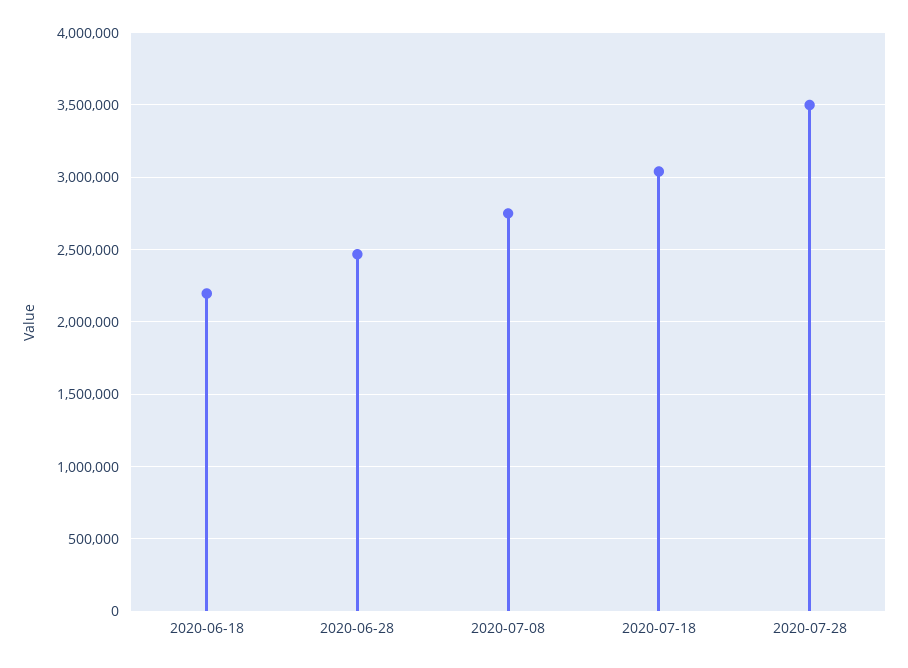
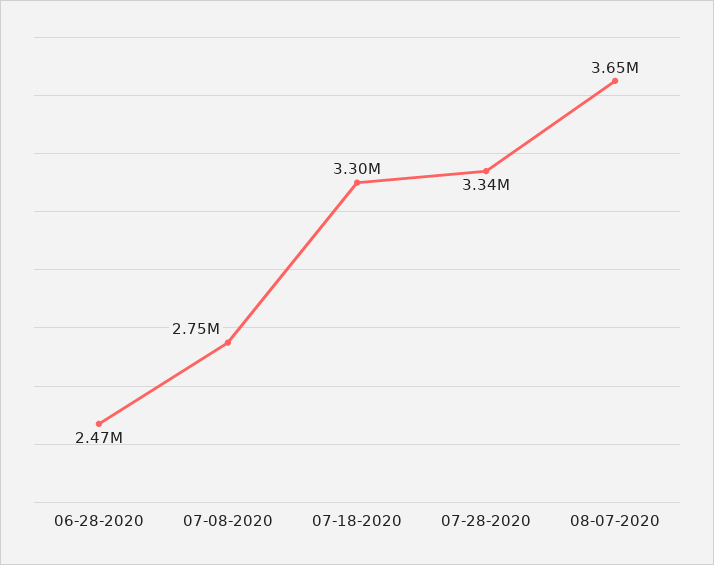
2020-06-18: 2200000 -> none
2020-07-18: 3050000 -> 3300000
2020-07-28: 3500000 -> 3340000
08-07-2020: none -> 3650000

